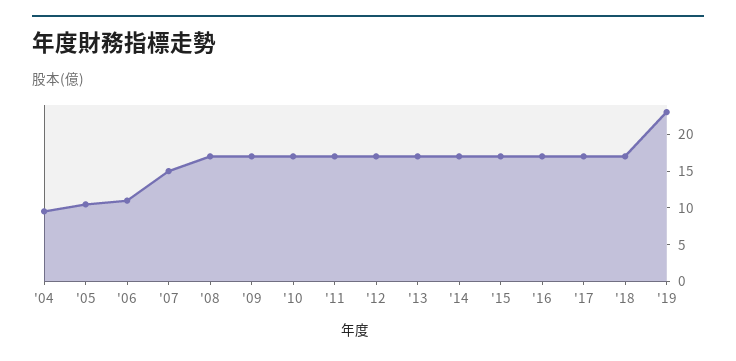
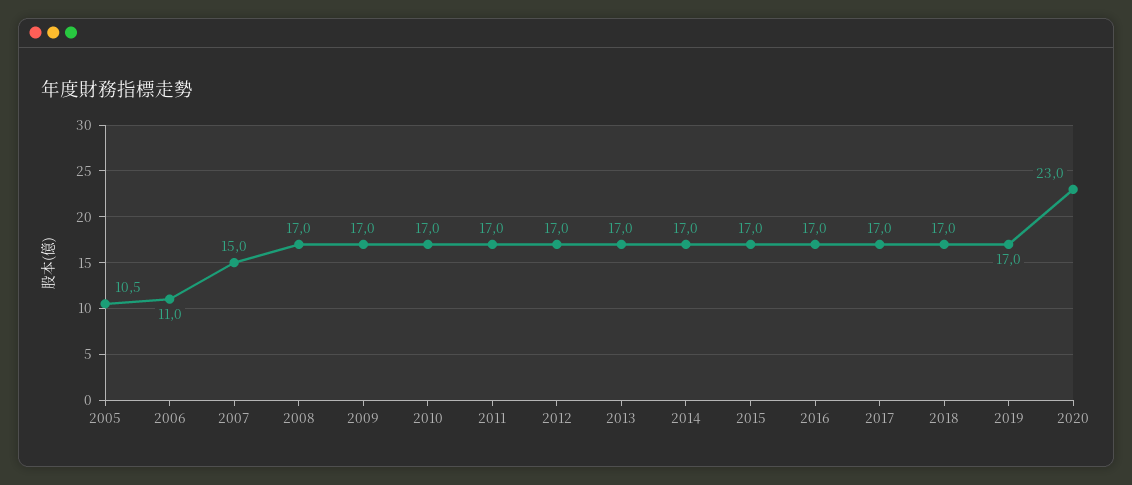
'04: 10 -> none
'19: 22.5 -> 17
2020: none -> 23

